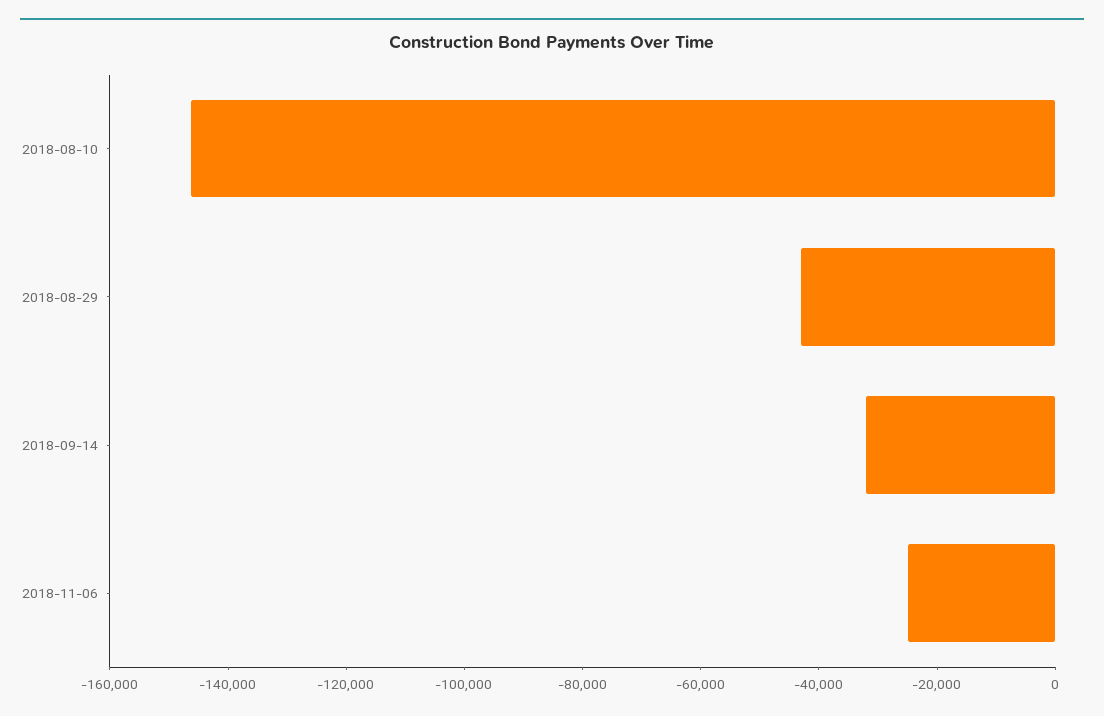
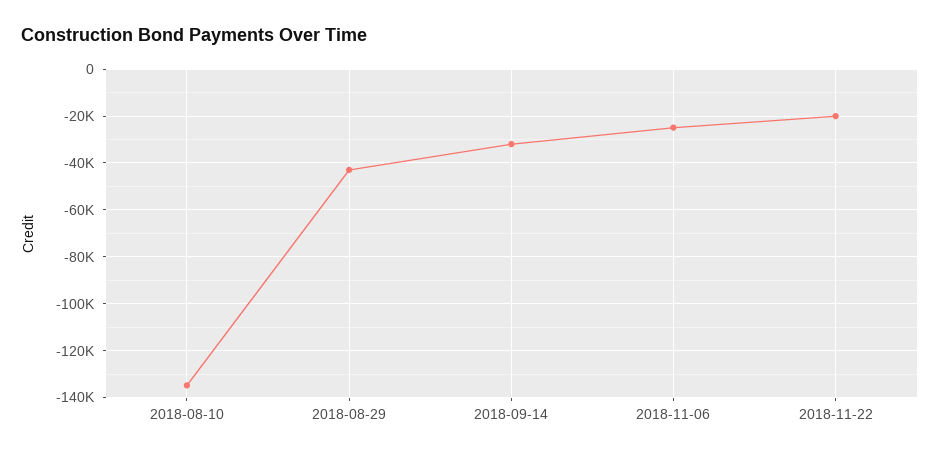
2018-08-10: -145000 -> -135000
2018-11-22: none -> -20000

